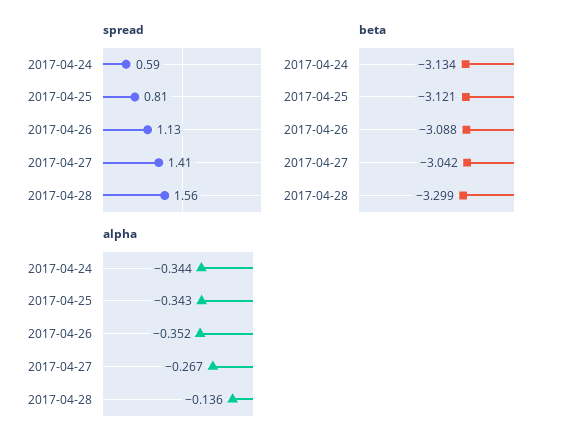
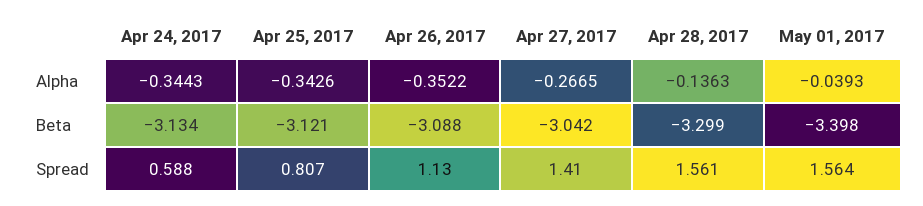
alpha, May 01, 2017: none -> -0.0393
beta, May 01, 2017: none -> -3.398
spread, May 01, 2017: none -> 1.564

